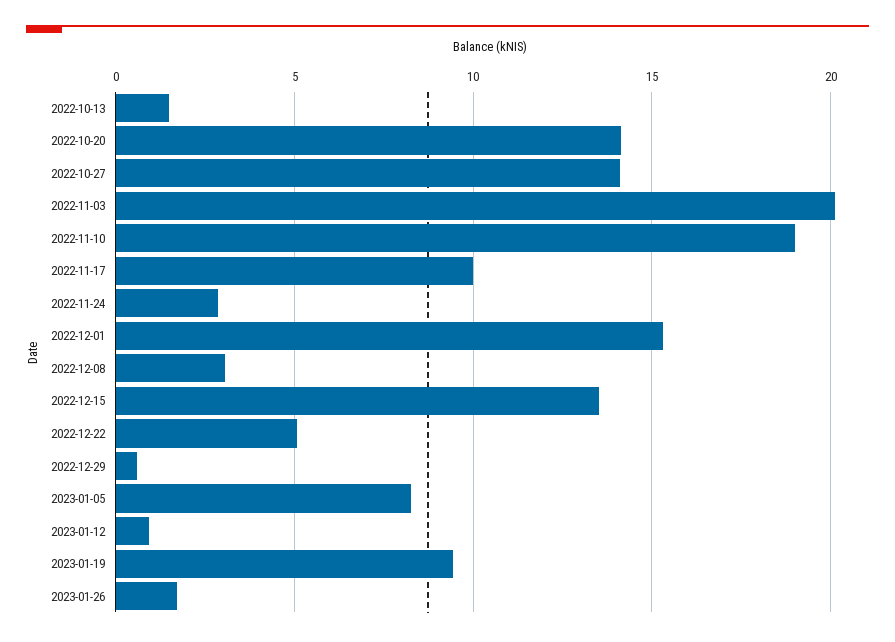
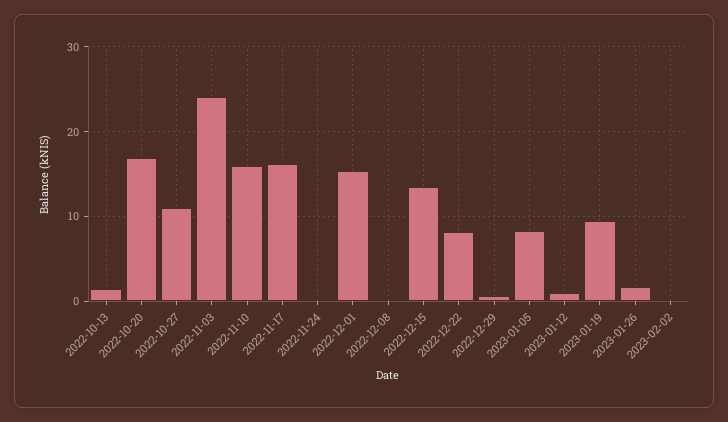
2022-10-20: 14 -> 17
2022-10-27: 14 -> 11
2022-11-03: 20 -> 24
2022-11-10: 19 -> 16
2022-11-17: 10 -> 16
2022-11-24: 3 -> 0
2022-12-08: 3 -> 0
2022-12-22: 5 -> 8
2023-02-02: none -> 0

